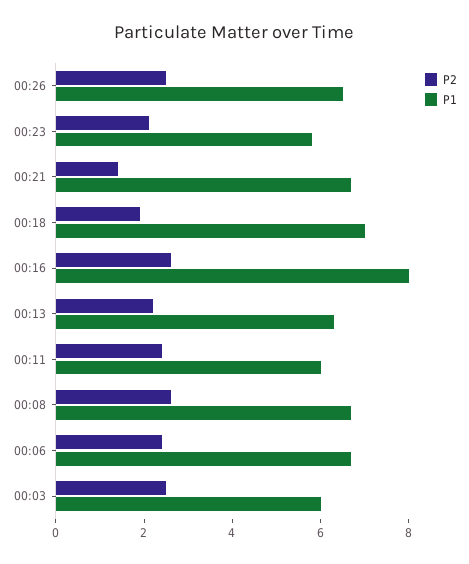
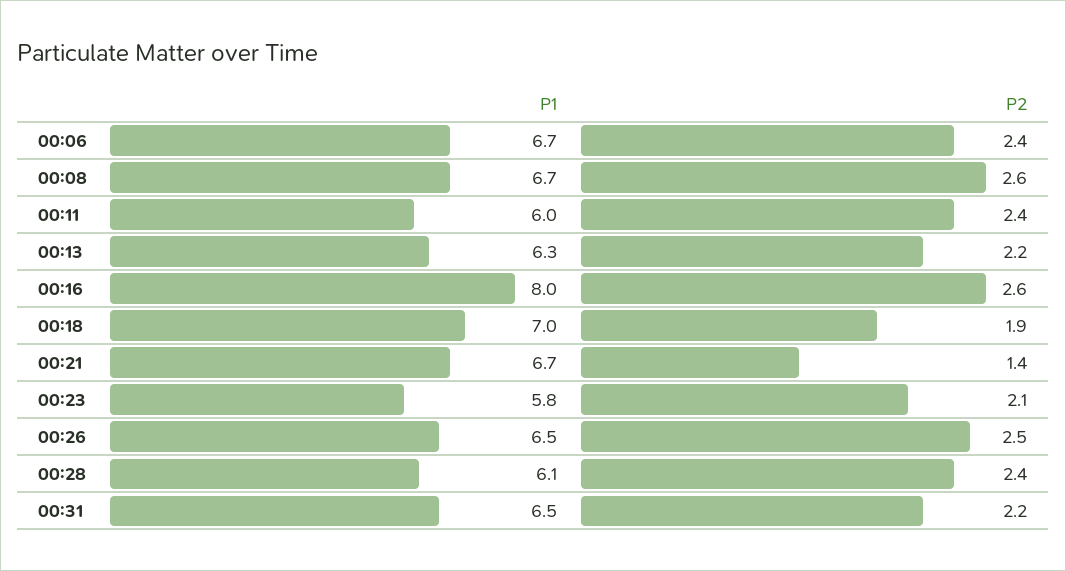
P2, 00:03: 2.5 -> none
P1, 00:03: 6 -> none
P1, 00:28: none -> 6.1
P2, 00:28: none -> 2.4
P1, 00:31: none -> 6.5
P2, 00:31: none -> 2.2

